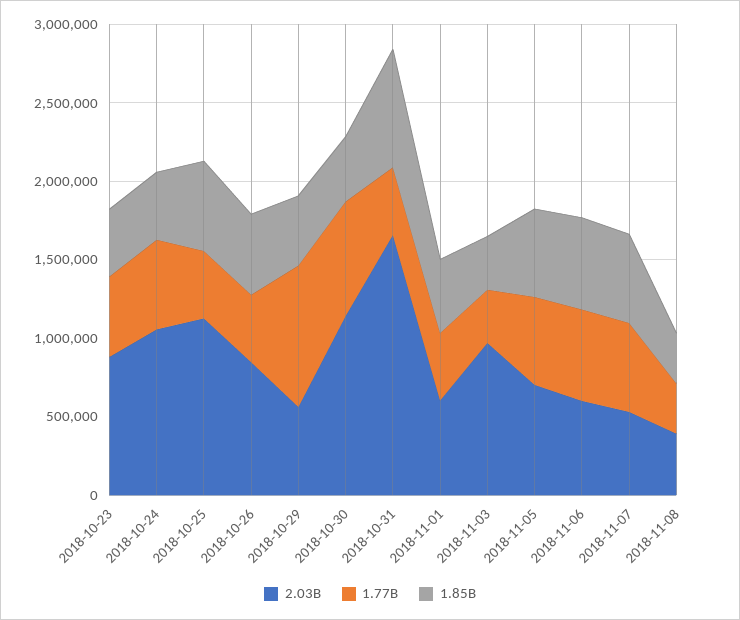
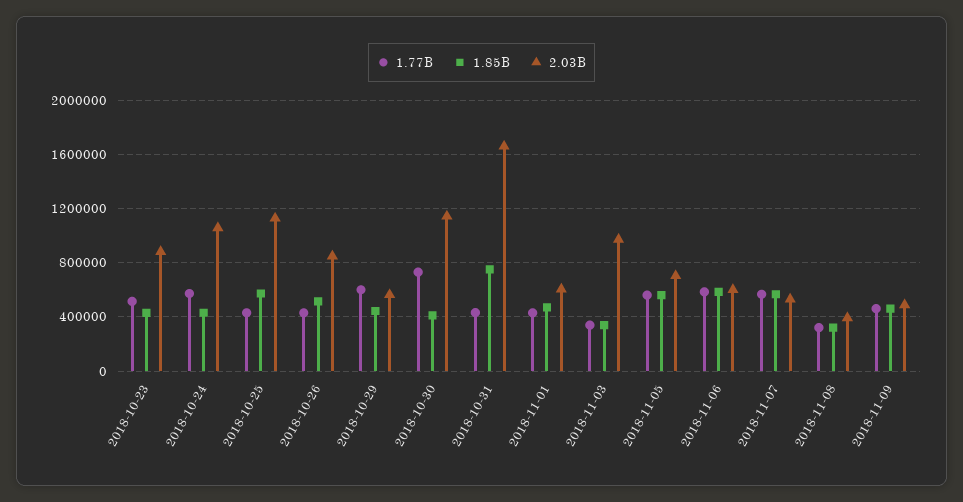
1.77B, 2018-10-29: 900000 -> 600000
1.77B, 2018-11-09: none -> 450000
1.85B, 2018-11-09: none -> 450000
2.03B, 2018-11-09: none -> 500000

